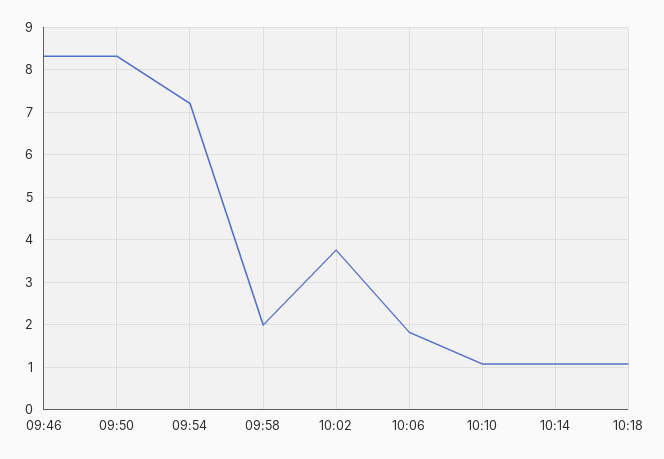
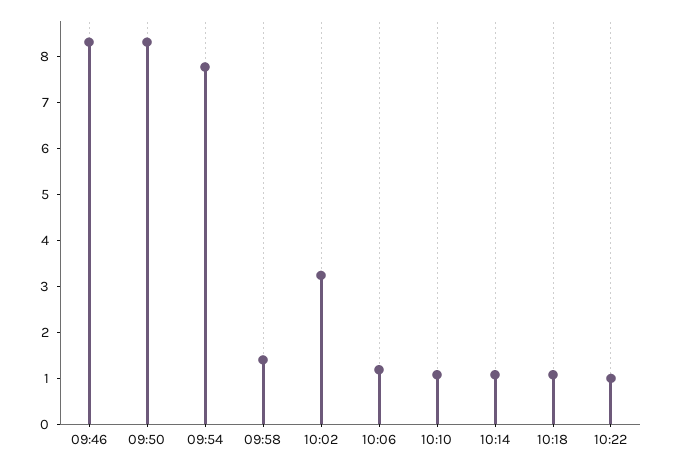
09:54: 7.2 -> 7.8
09:58: 2 -> 1.4
10:02: 3.8 -> 3.2
10:06: 1.8 -> 1.2
10:22: none -> 1

